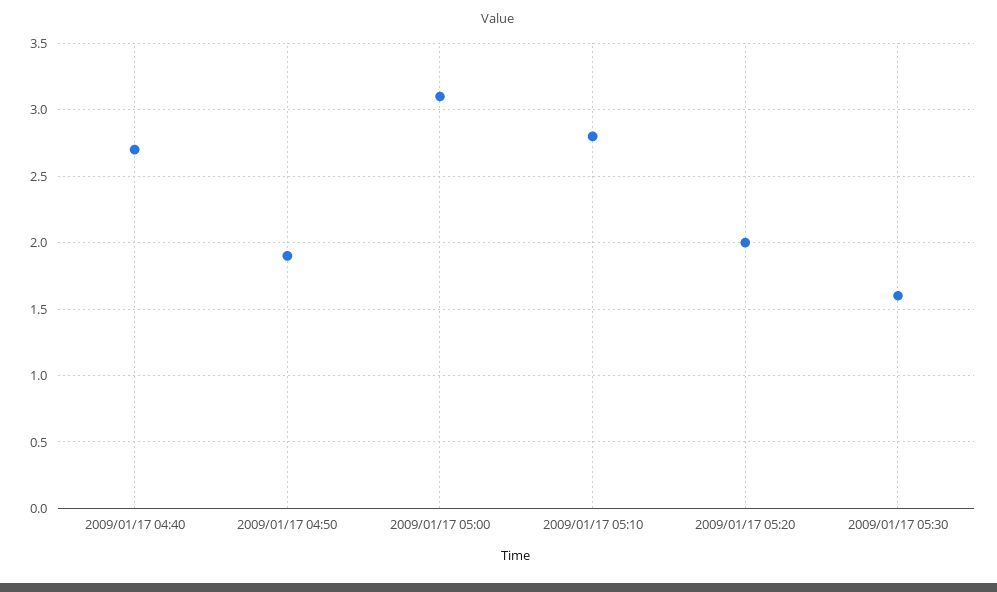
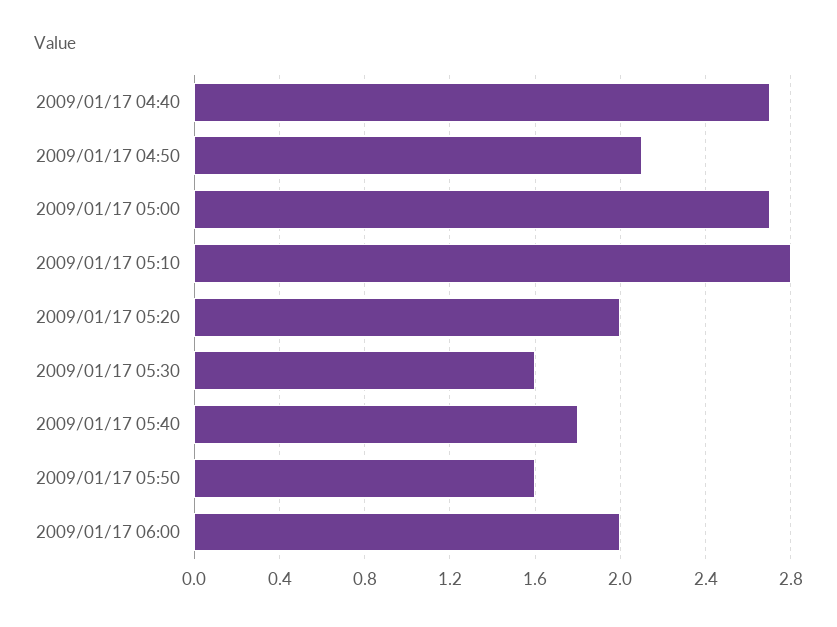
2009/01/17 04:50: 1.9 -> 2.1
2009/01/17 05:00: 3.1 -> 2.7
2009/01/17 05:40: none -> 1.8
2009/01/17 05:50: none -> 1.6
2009/01/17 06:00: none -> 2

